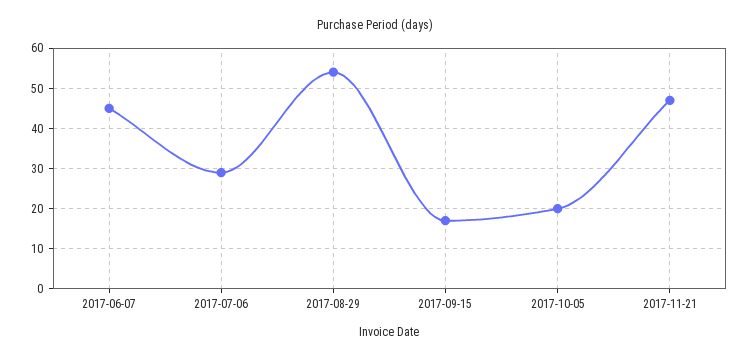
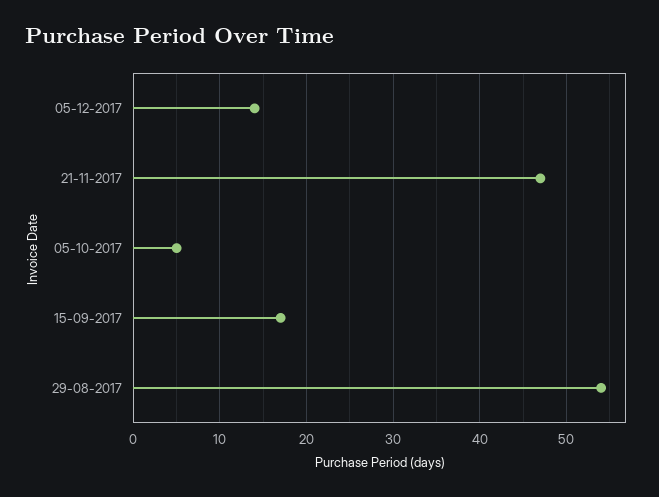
2017-06-07: 45 -> none
2017-07-06: 30 -> none
2017-10-05: 20 -> 5
05-12-2017: none -> 14

